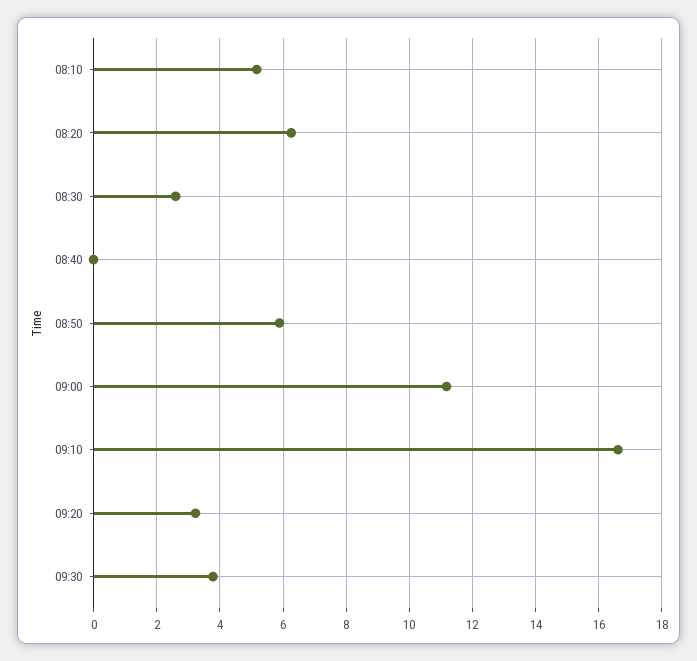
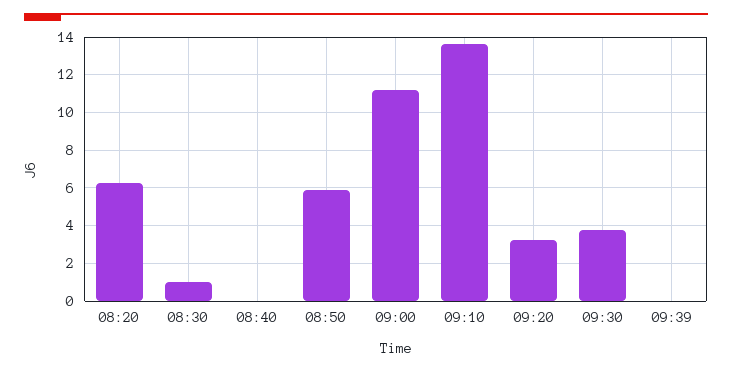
08:10: 5.2 -> none
08:30: 2.6 -> 1
09:10: 16.6 -> 13.5
09:39: none -> 0

